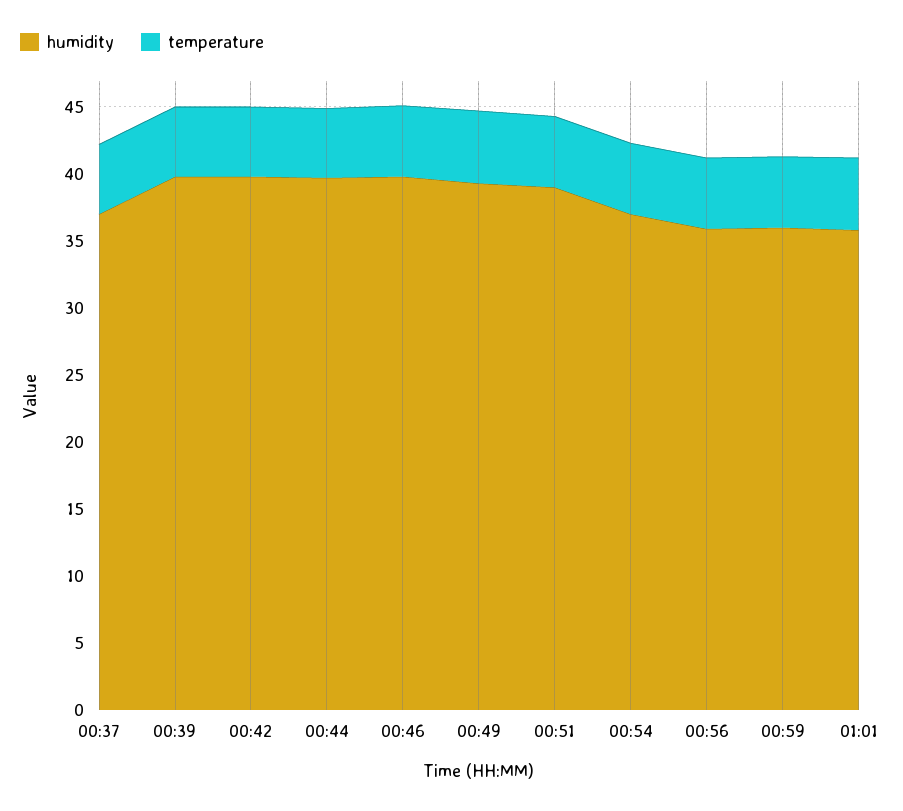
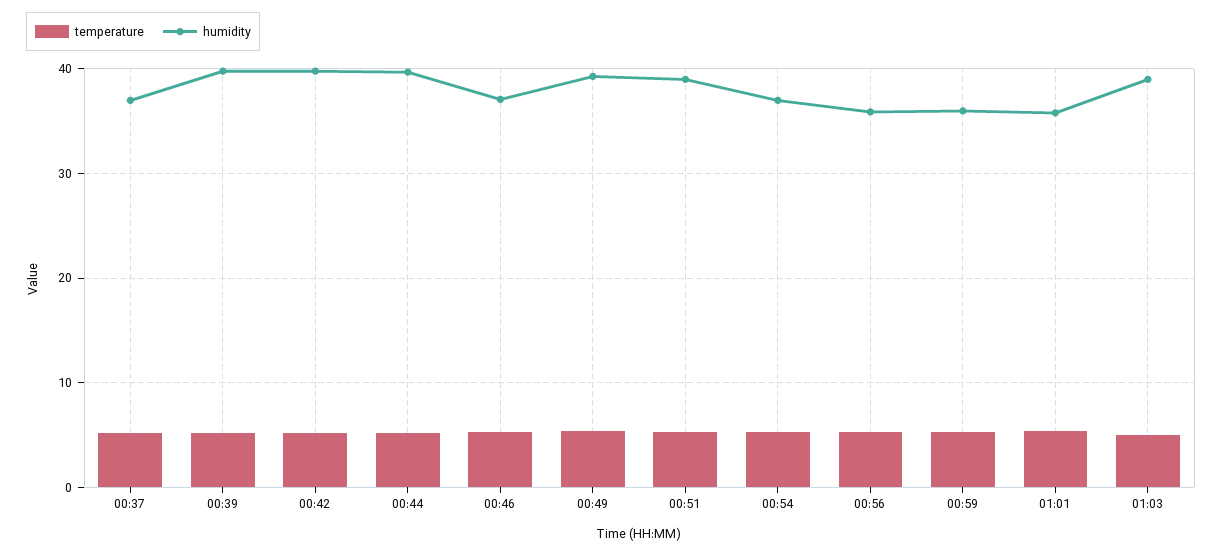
humidity, 00:46: 40 -> 37
temperature, 01:03: none -> 5
humidity, 01:03: none -> 39

